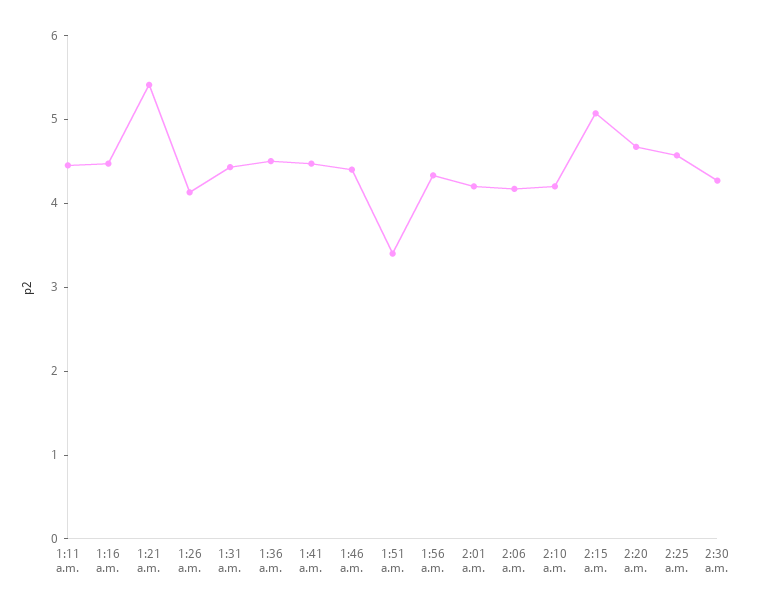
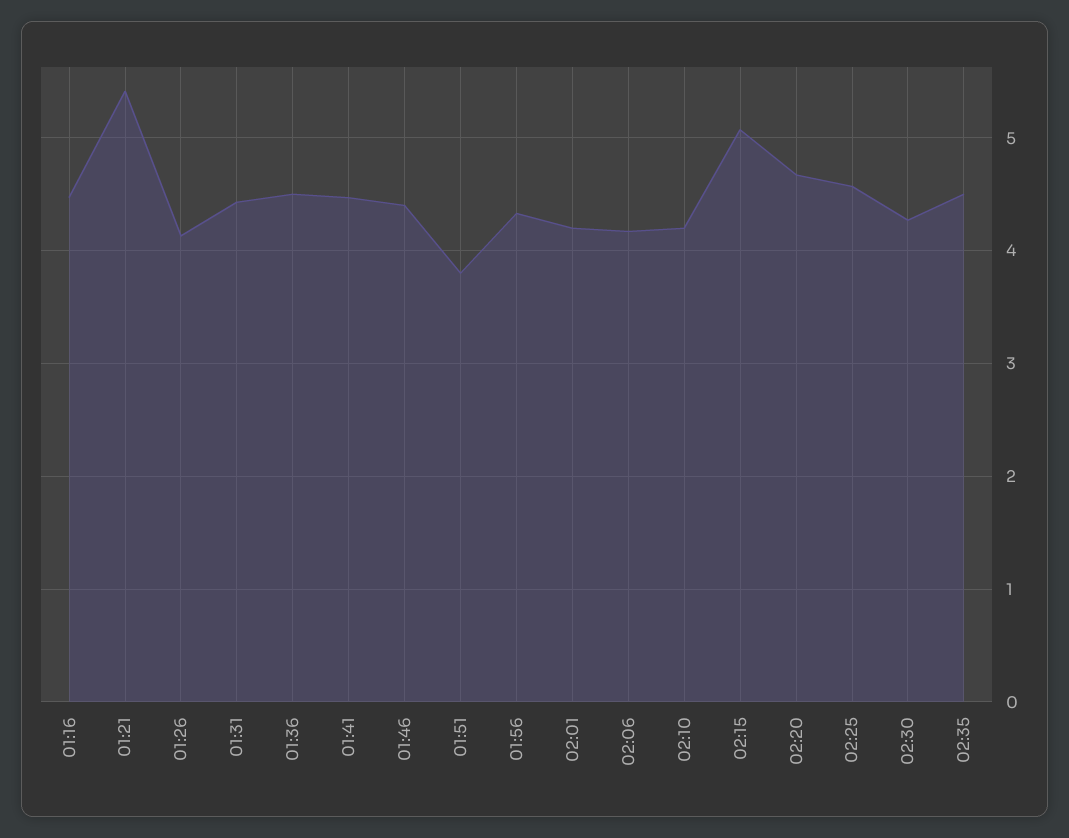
1:11 a.m.: 4.4 -> none
1:51 a.m.: 3.4 -> 3.8
02:35: none -> 4.5

